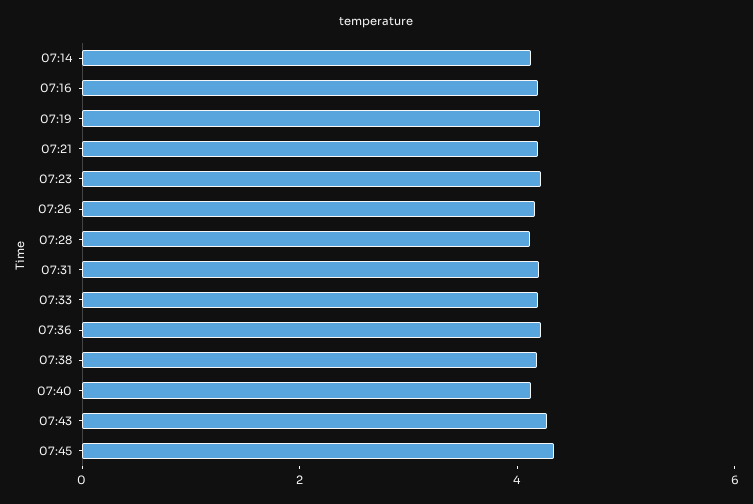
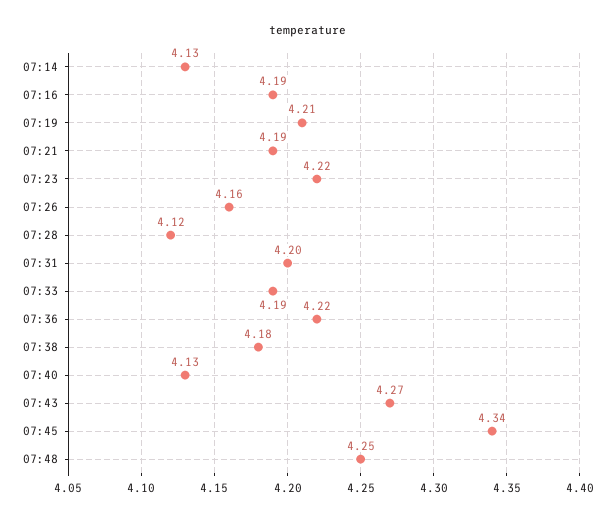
07:48: none -> 4.25

